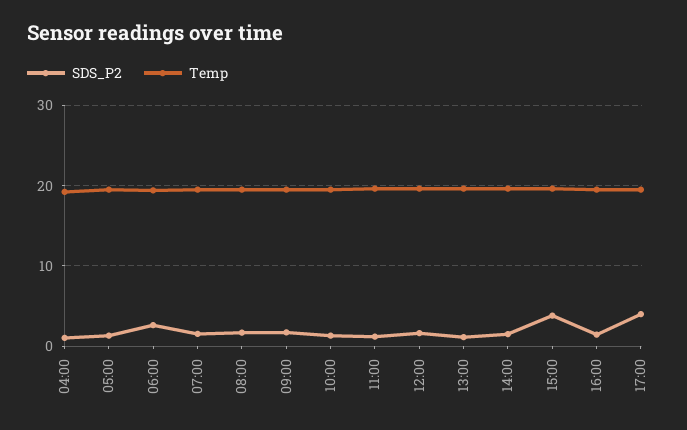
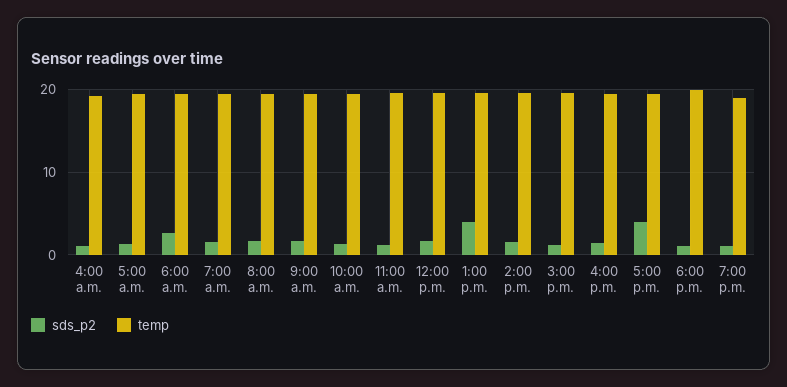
SDS_P2, 13:00: 1 -> 4
SDS_P2, 15:00: 4 -> 1
SDS_P2, 6:00 p.m.: none -> 1
Temp, 6:00 p.m.: none -> 20
SDS_P2, 7:00 p.m.: none -> 1
Temp, 7:00 p.m.: none -> 19

